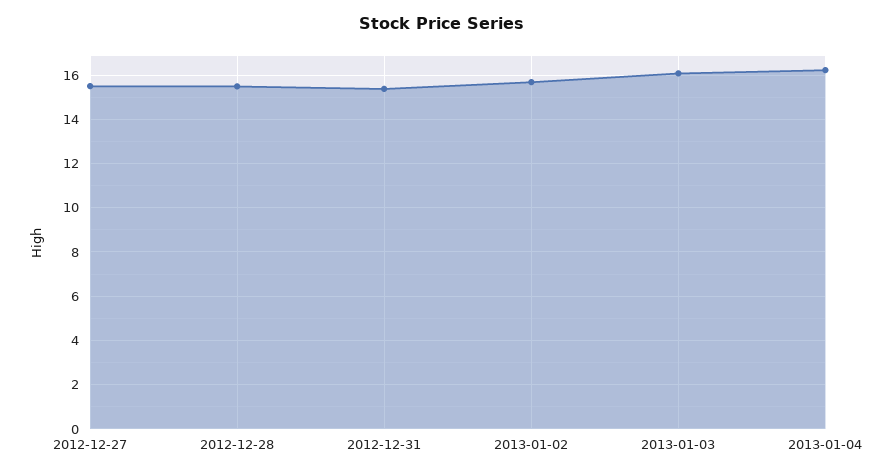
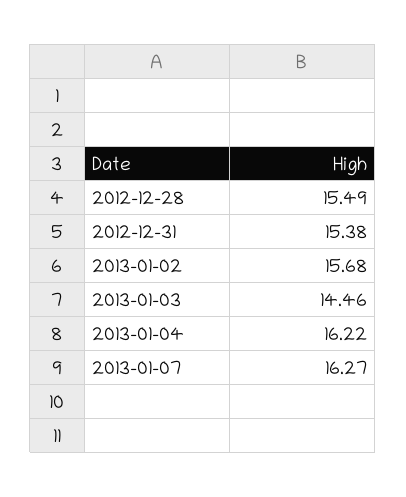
2012-12-27: 15.5 -> none
2013-01-03: 16 -> 14.46
2013-01-07: none -> 16.27

